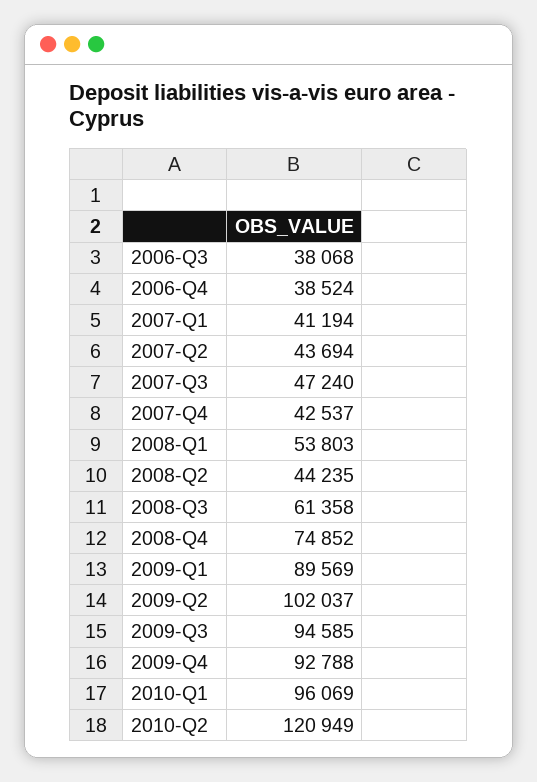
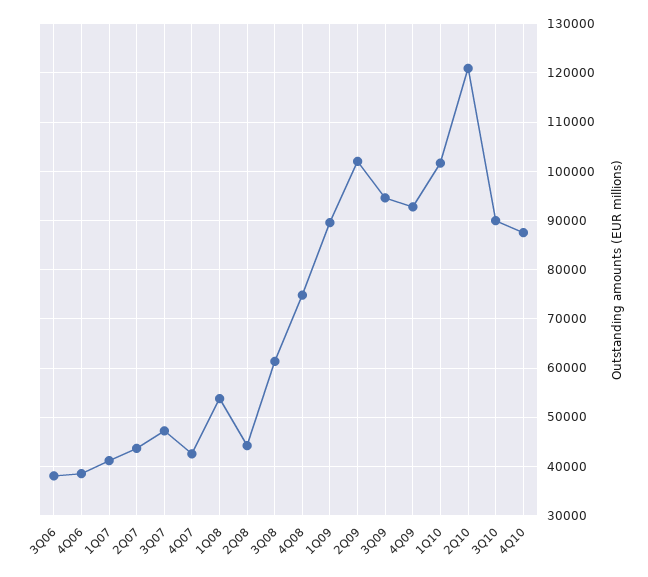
2010-Q1: 96069 -> 102000
3Q10: none -> 90000
4Q10: none -> 88000

